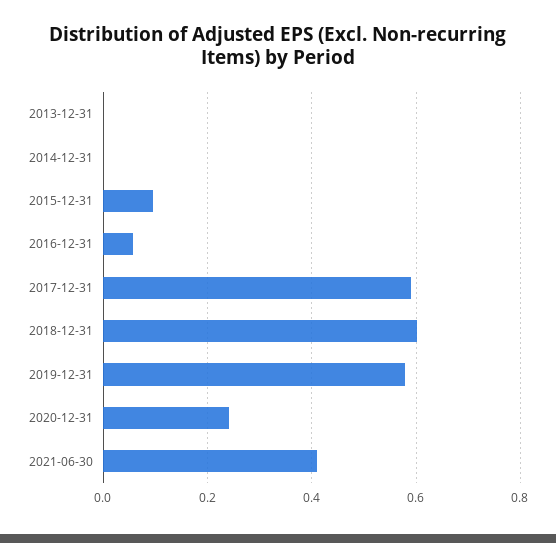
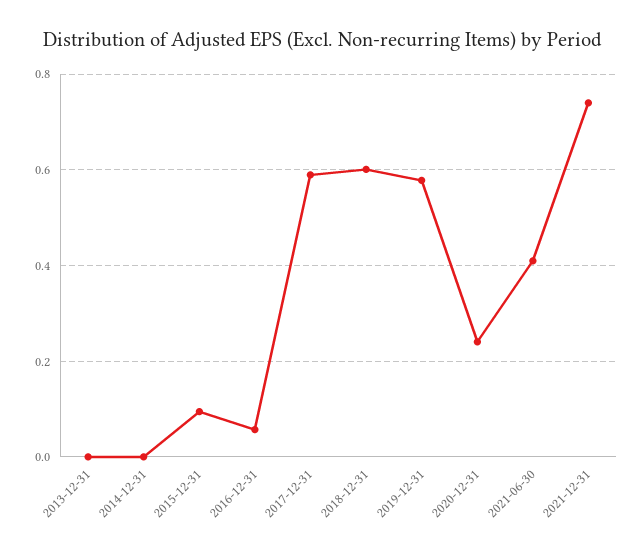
2021-12-31: none -> 0.74

